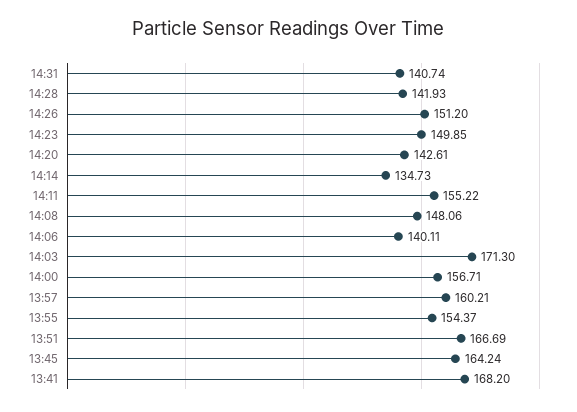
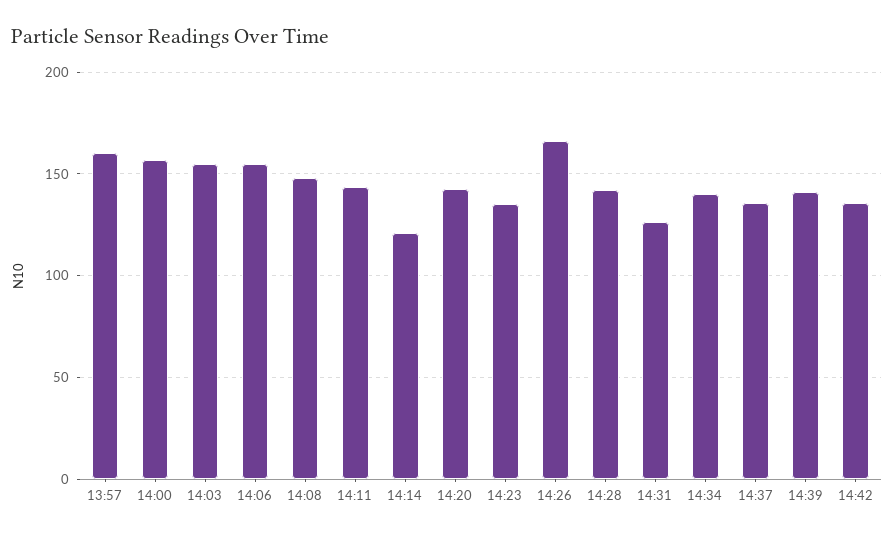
14:31: 140.74 -> 125
14:26: 151.2 -> 165
14:23: 149.85 -> 135
14:14: 134.73 -> 120
14:11: 155.22 -> 145
14:06: 140.11 -> 155
14:03: 171.3 -> 155
13:55: 154.37 -> none
13:51: 166.69 -> none
13:45: 164.24 -> none
13:41: 168.2 -> none
14:34: none -> 140
14:37: none -> 135
14:39: none -> 140
14:42: none -> 135

